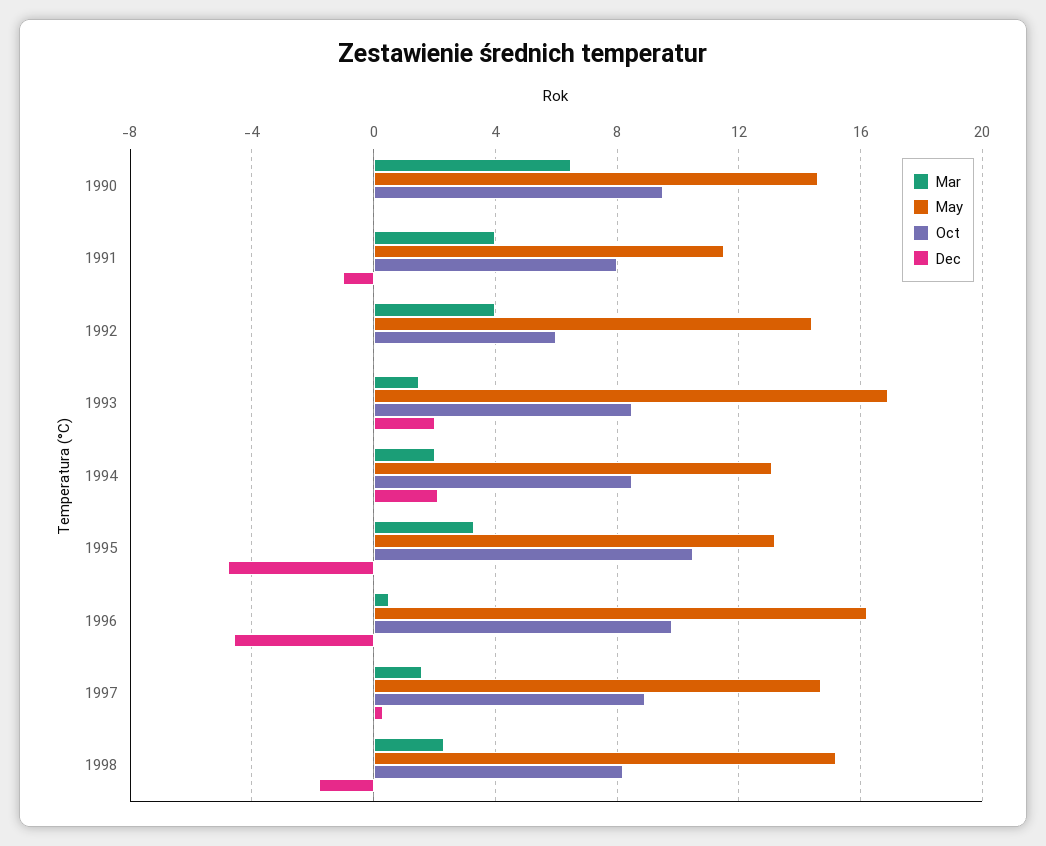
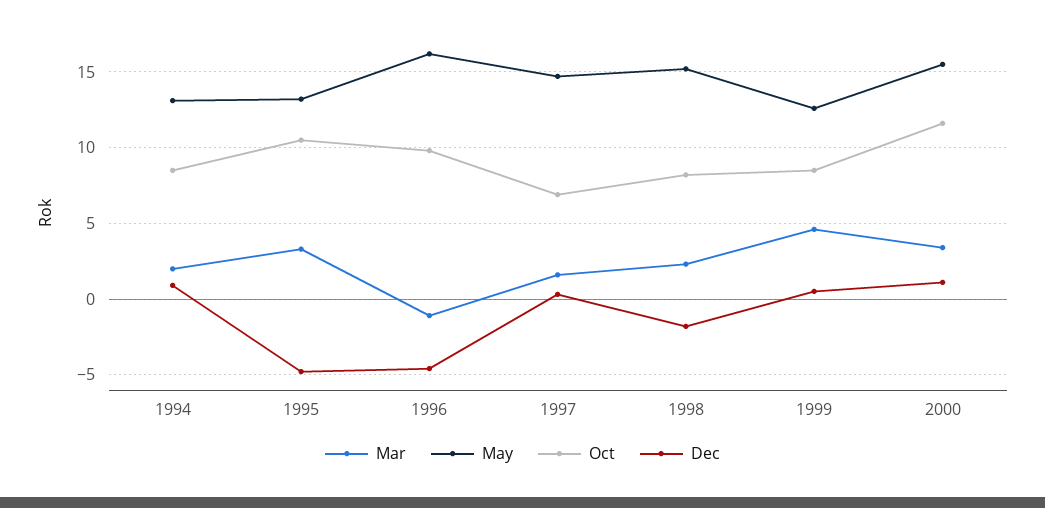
Mar, 1990: 6.5 -> none
May, 1990: 14.5 -> none
Oct, 1990: 9.5 -> none
Dec, 1990: 0 -> none
Mar, 1991: 4 -> none
May, 1991: 11.5 -> none
Oct, 1991: 8 -> none
Dec, 1991: -1 -> none
Mar, 1992: 4 -> none
May, 1992: 14.5 -> none
Oct, 1992: 6 -> none
Dec, 1992: 0 -> none
Mar, 1993: 1.5 -> none
May, 1993: 17 -> none
Oct, 1993: 8.5 -> none
Dec, 1993: 2 -> none
Dec, 1994: 2 -> 1
Mar, 1996: 0.5 -> -1
Oct, 1997: 9 -> 7
Mar, 1999: none -> 4.5
May, 1999: none -> 12.5
Oct, 1999: none -> 8.5
Dec, 1999: none -> 0.5
Mar, 2000: none -> 3.5
May, 2000: none -> 15.5
Oct, 2000: none -> 11.5
Dec, 2000: none -> 1

